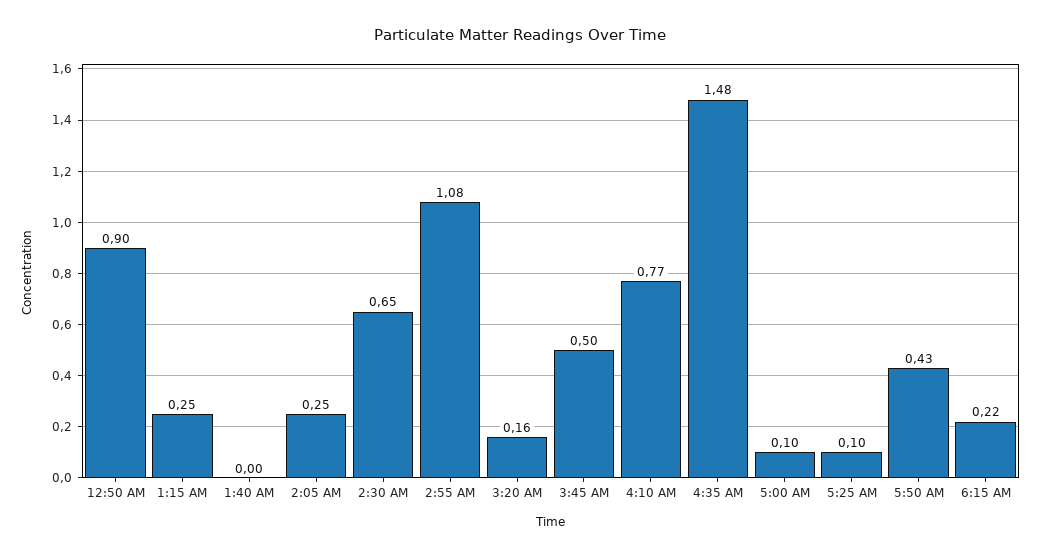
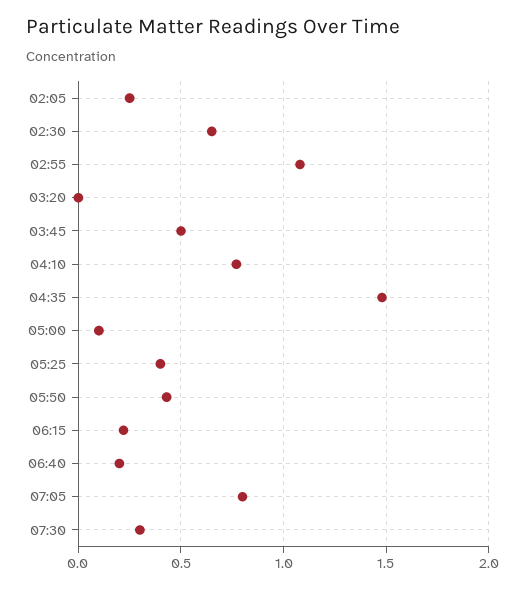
12:50 AM: 0.9 -> none
1:15 AM: 0.25 -> none
1:40 AM: 0 -> none
3:20 AM: 0.16 -> 0
5:25 AM: 0.1 -> 0.4
06:40: none -> 0.2
07:05: none -> 0.8
07:30: none -> 0.3

